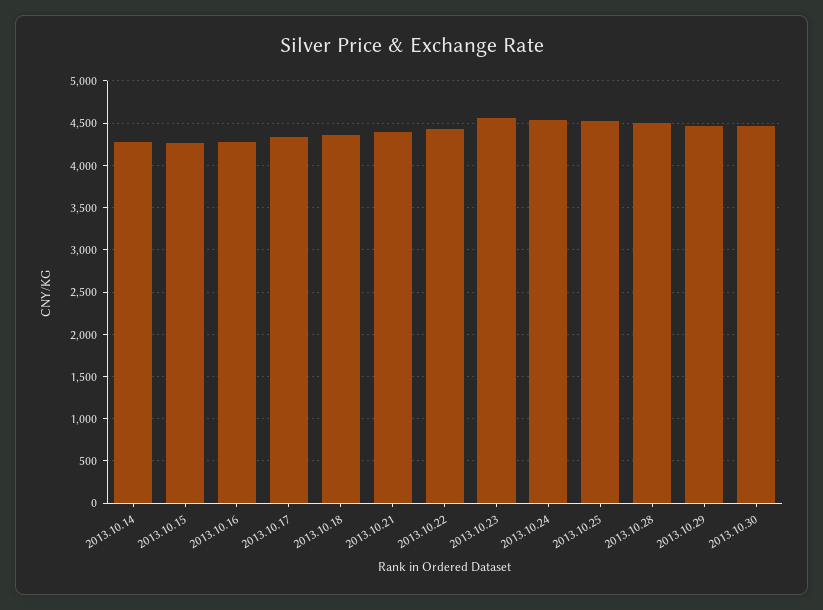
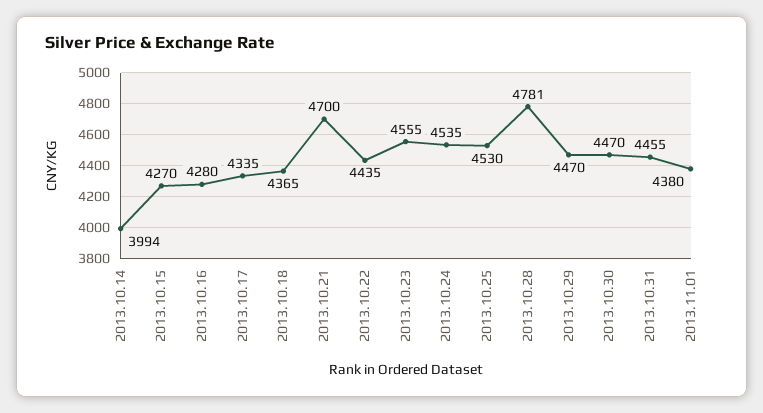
2013.10.14: 4300 -> 3994
2013.10.21: 4400 -> 4700
2013.10.28: 4500 -> 4781
2013.10.31: none -> 4455
2013.11.01: none -> 4380

